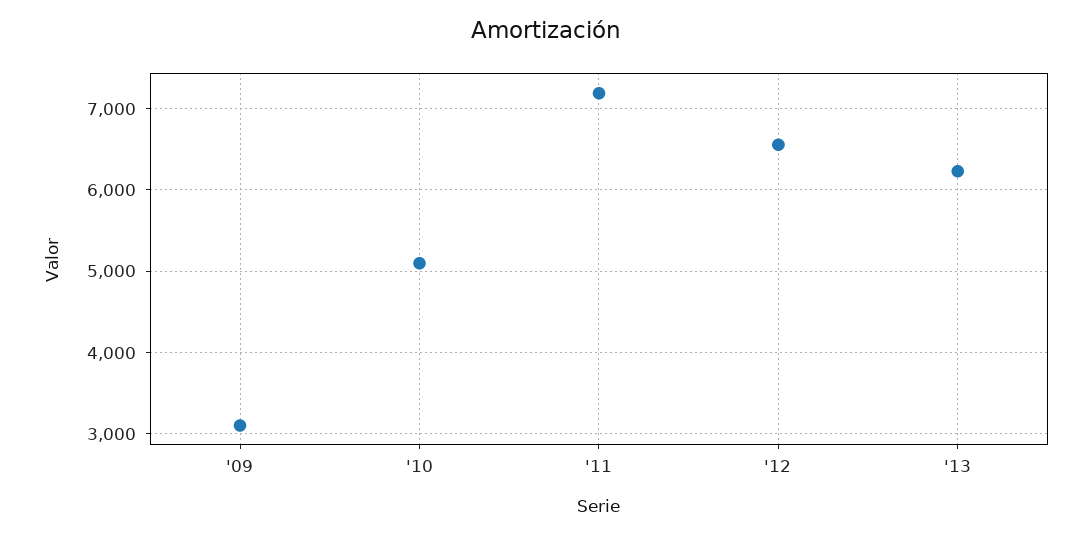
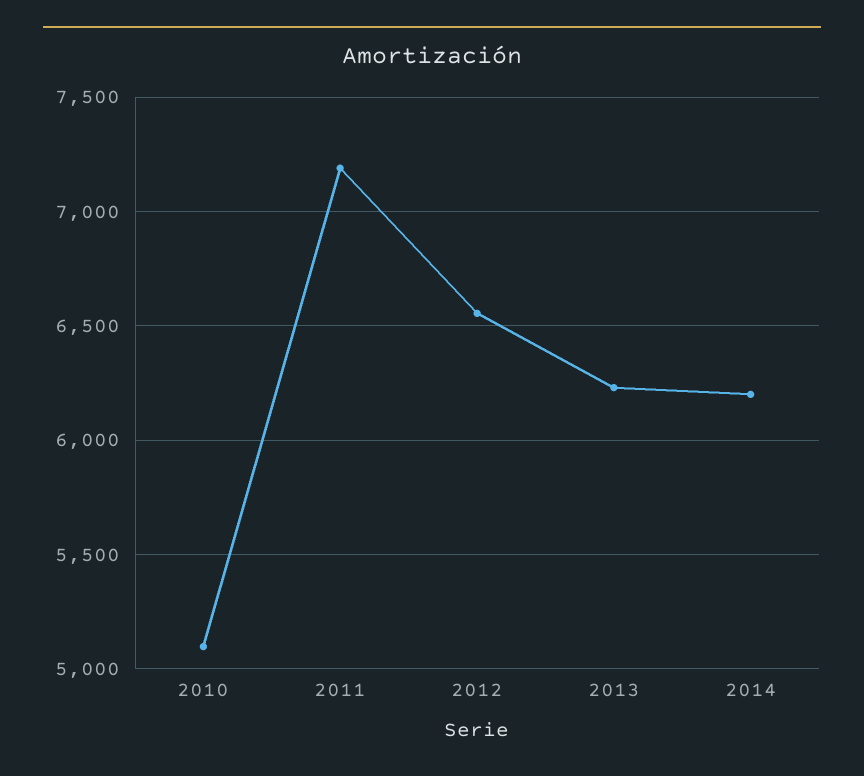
'09: 3100 -> none
2014: none -> 6200

